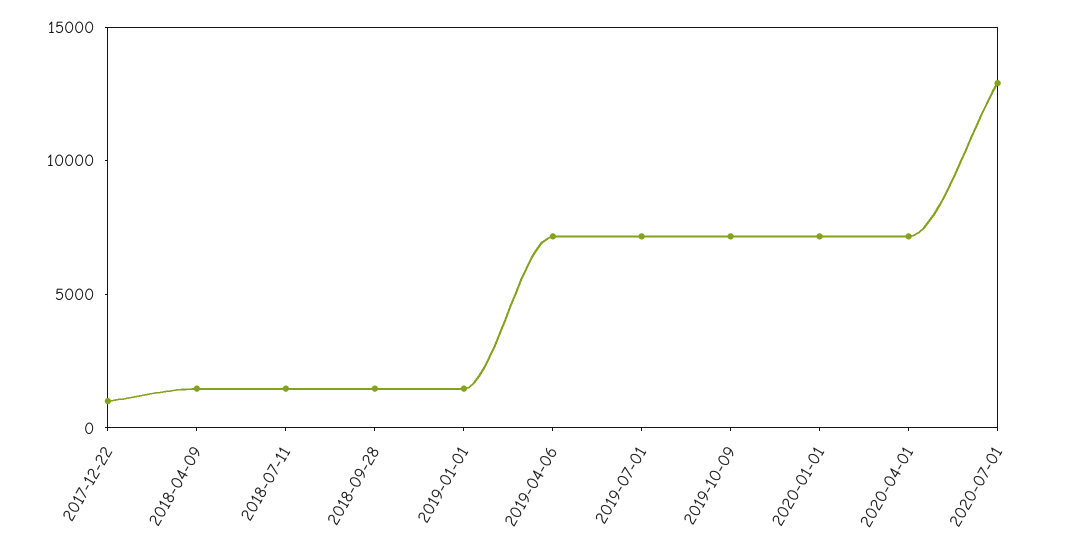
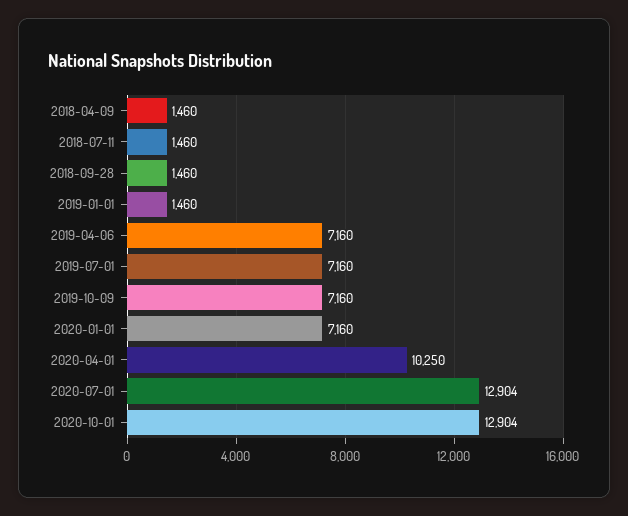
2017-12-22: 1000 -> none
2020-04-01: 7000 -> 10250
2020-10-01: none -> 12904

